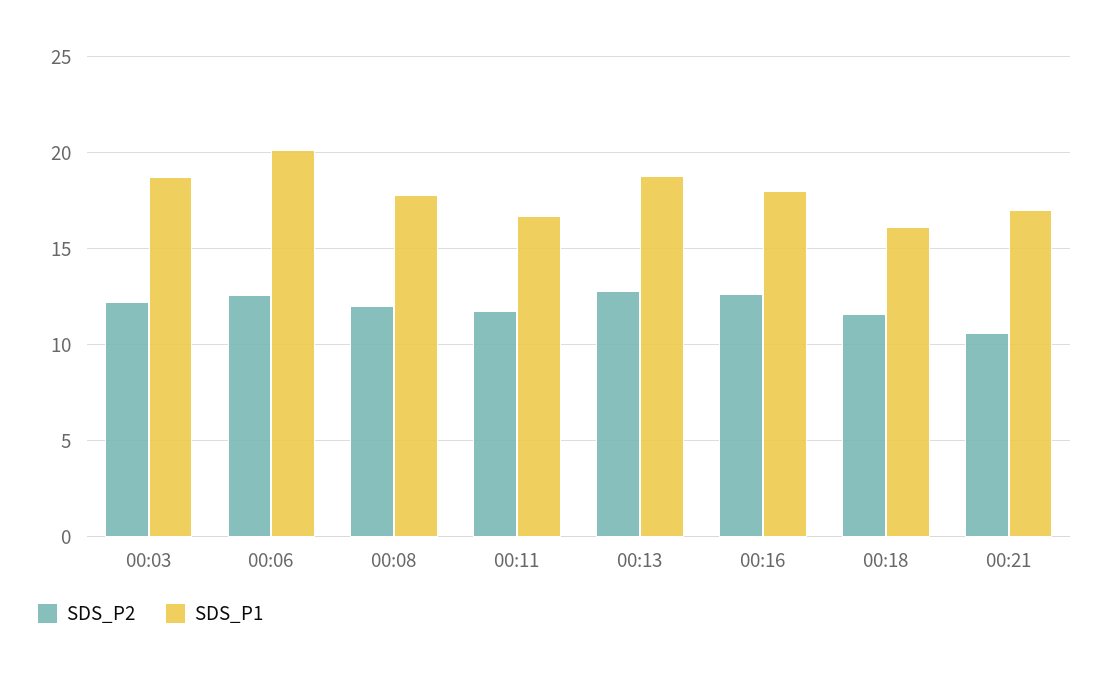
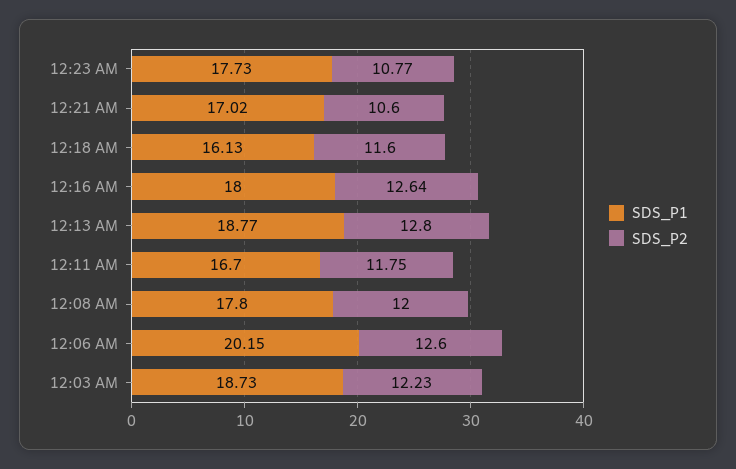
SDS_P1, 12:23 AM: none -> 17.73
SDS_P2, 12:23 AM: none -> 10.77

